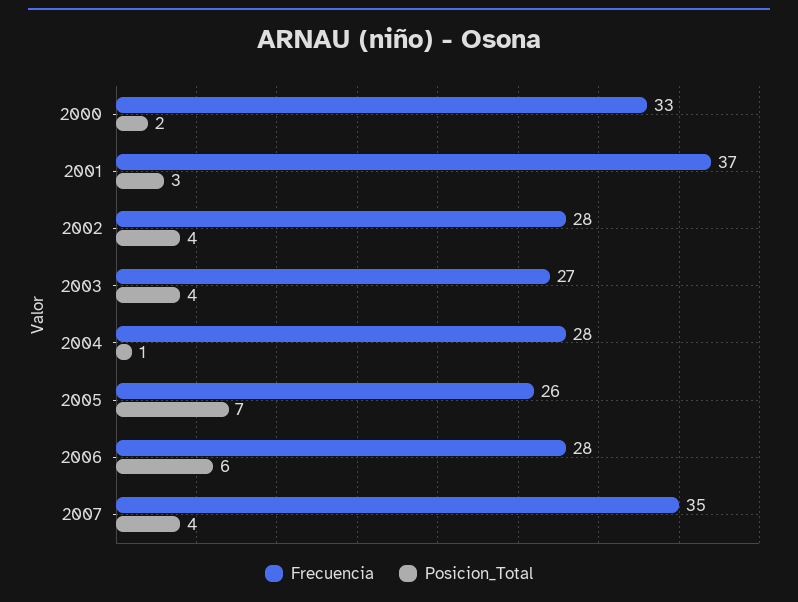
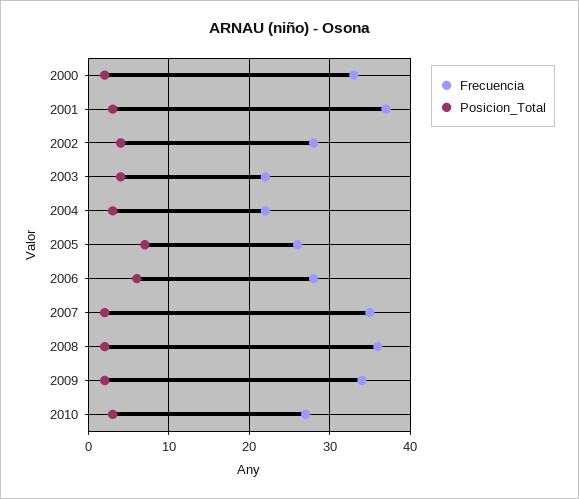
Frecuencia, 2003: 27 -> 22
Frecuencia, 2004: 28 -> 22
Posicion_Total, 2004: 1 -> 3
Posicion_Total, 2007: 4 -> 2
Frecuencia, 2008: none -> 36
Posicion_Total, 2008: none -> 2
Frecuencia, 2009: none -> 34
Posicion_Total, 2009: none -> 2
Frecuencia, 2010: none -> 27
Posicion_Total, 2010: none -> 3

